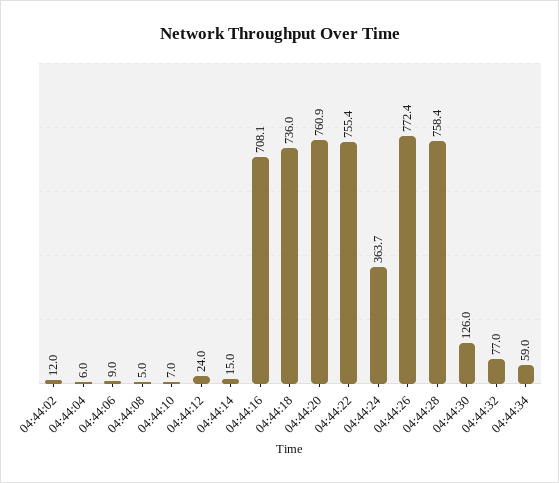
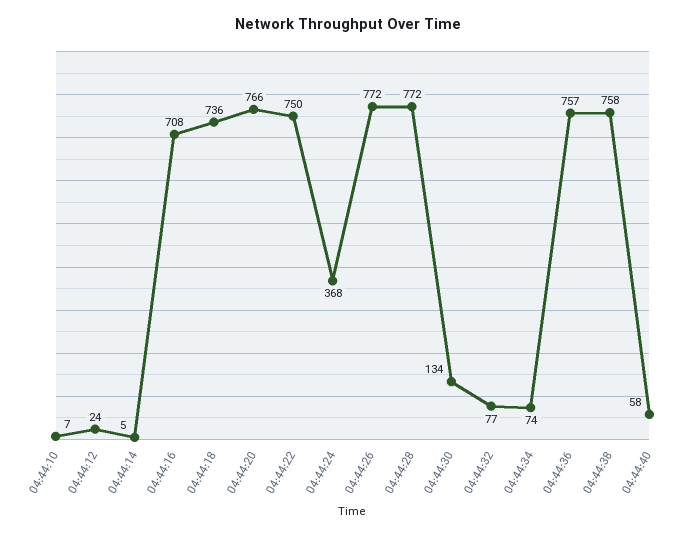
04:44:02: 12 -> none
04:44:04: 6 -> none
04:44:06: 9 -> none
04:44:08: 5 -> none
04:44:14: 15 -> 5
04:44:20: 760.9 -> 766
04:44:22: 755.4 -> 750
04:44:24: 363.7 -> 368
04:44:28: 758.4 -> 772
04:44:30: 126 -> 134
04:44:34: 59 -> 74
04:44:36: none -> 757
04:44:38: none -> 758
04:44:40: none -> 58

